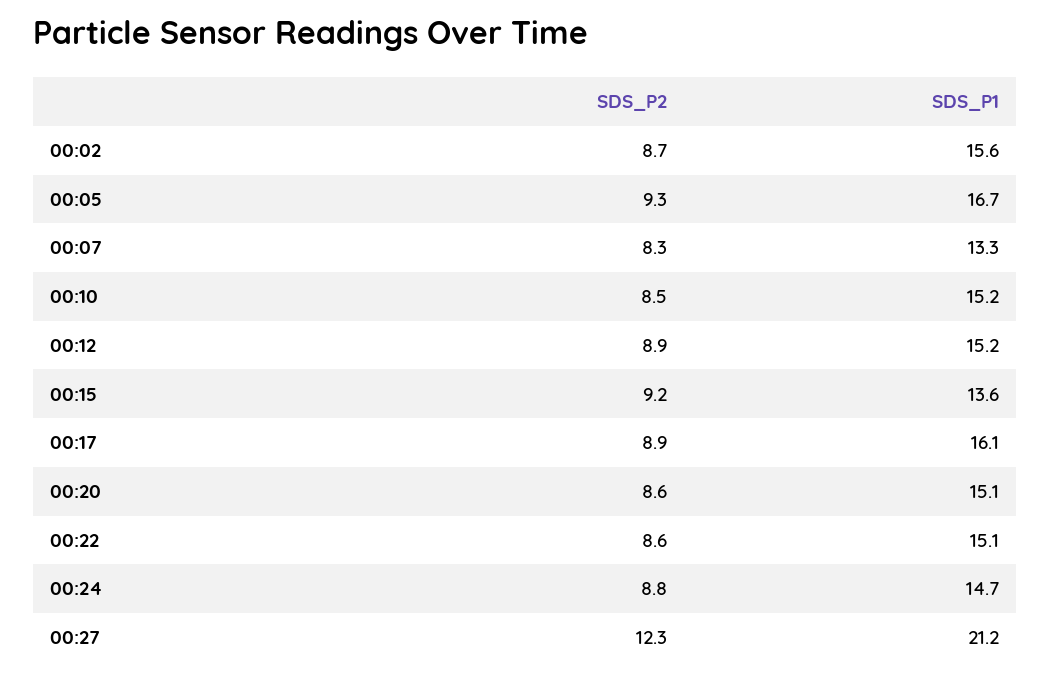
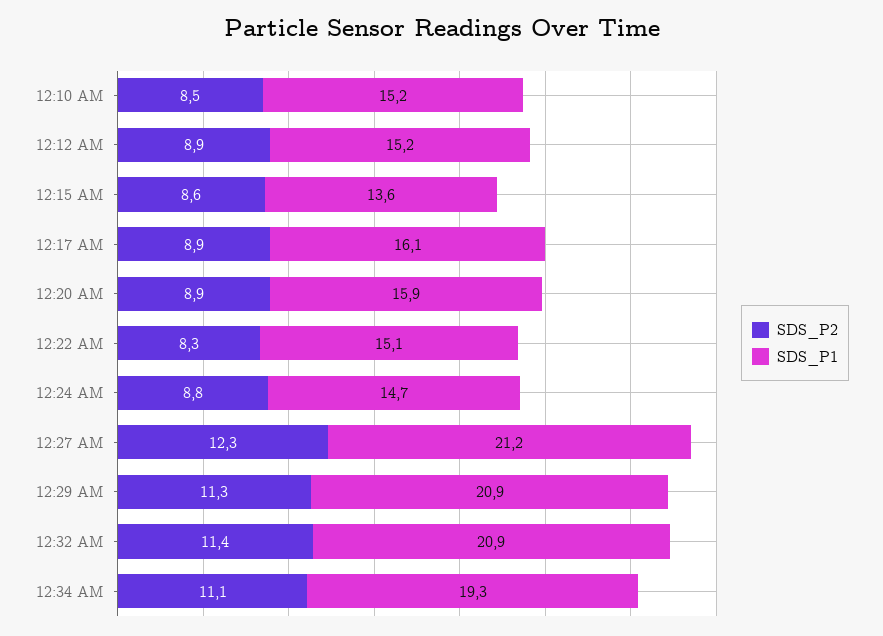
SDS_P2, 00:02: 8.7 -> none
SDS_P1, 00:02: 15.6 -> none
SDS_P2, 00:05: 9.3 -> none
SDS_P1, 00:05: 16.7 -> none
SDS_P2, 00:07: 8.3 -> none
SDS_P1, 00:07: 13.3 -> none
SDS_P2, 00:15: 9.2 -> 8.6
SDS_P2, 00:20: 8.6 -> 8.9
SDS_P1, 00:20: 15.1 -> 15.9
SDS_P2, 00:22: 8.6 -> 8.3
SDS_P2, 12:29 AM: none -> 11.3
SDS_P1, 12:29 AM: none -> 20.9
SDS_P2, 12:32 AM: none -> 11.4
SDS_P1, 12:32 AM: none -> 20.9
SDS_P2, 12:34 AM: none -> 11.1
SDS_P1, 12:34 AM: none -> 19.3

